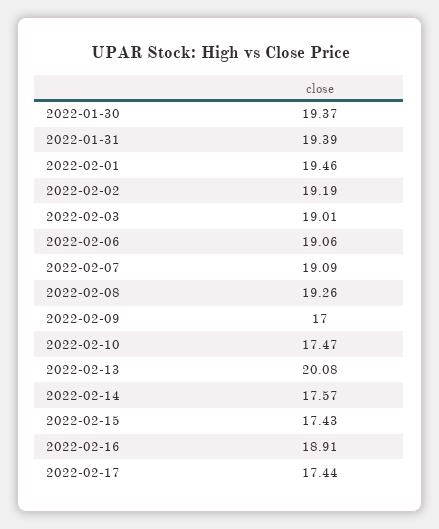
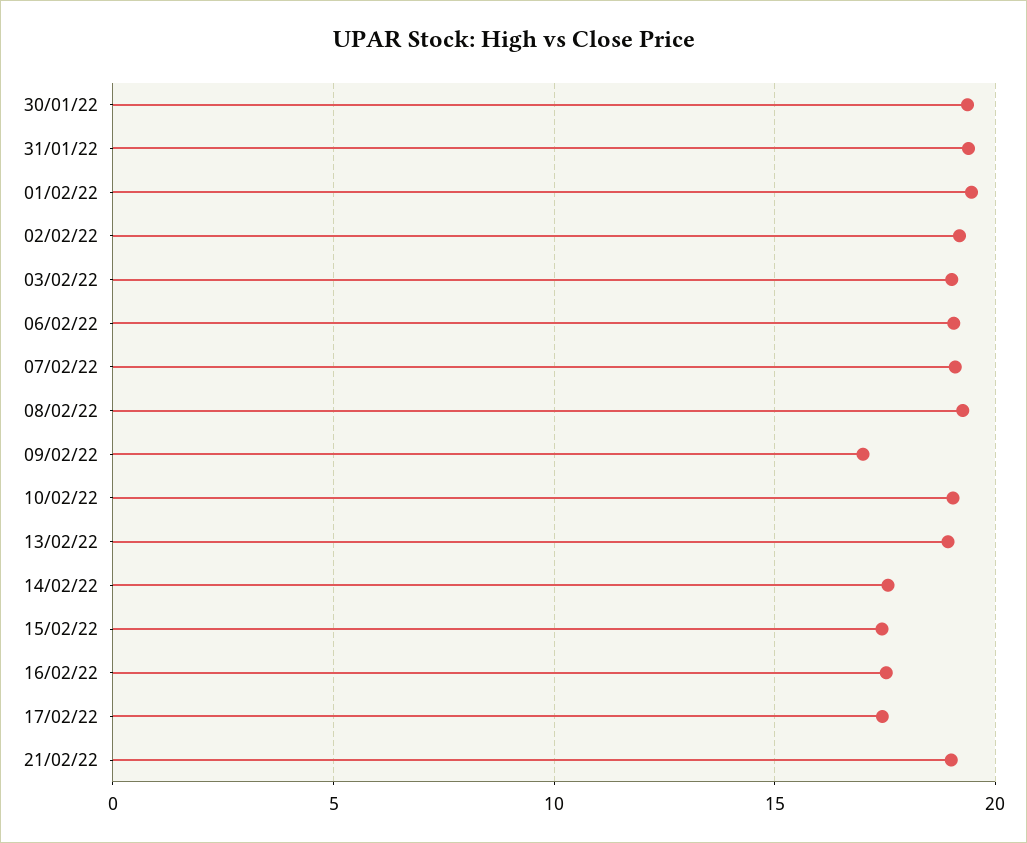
2022-02-10: 17.47 -> 19
2022-02-13: 20.08 -> 19
2022-02-16: 18.91 -> 17.5
21/02/22: none -> 19

